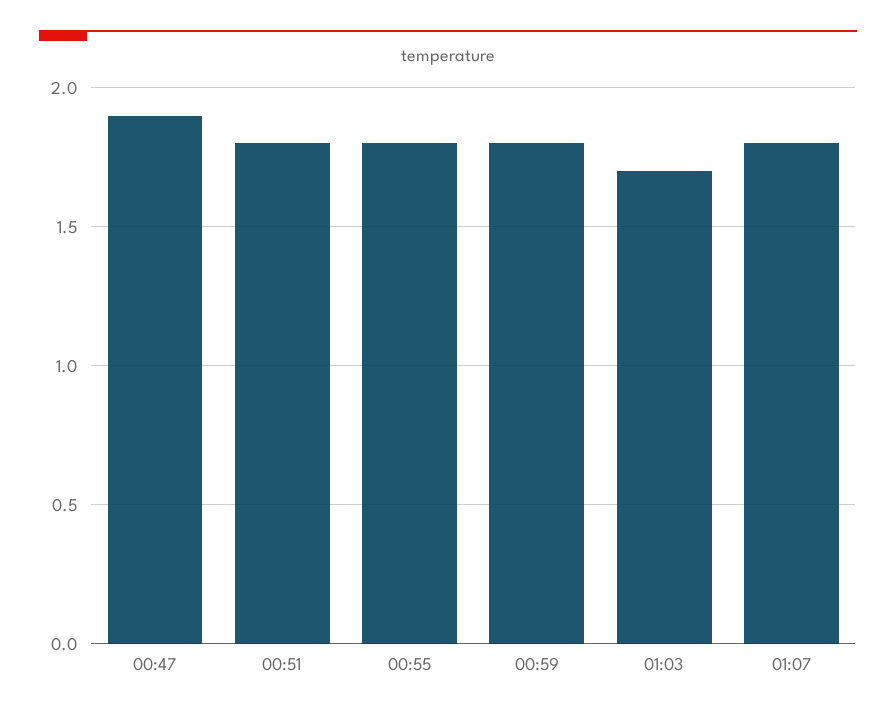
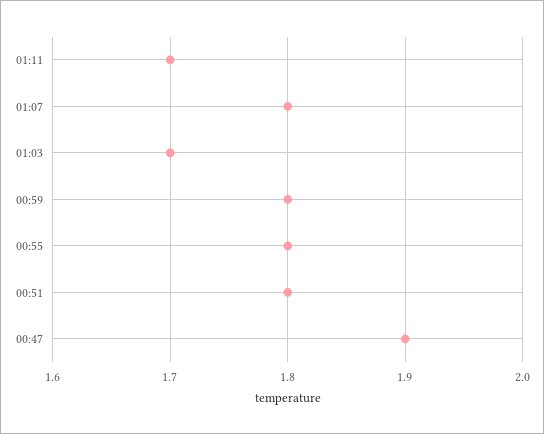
01:11: none -> 1.7

